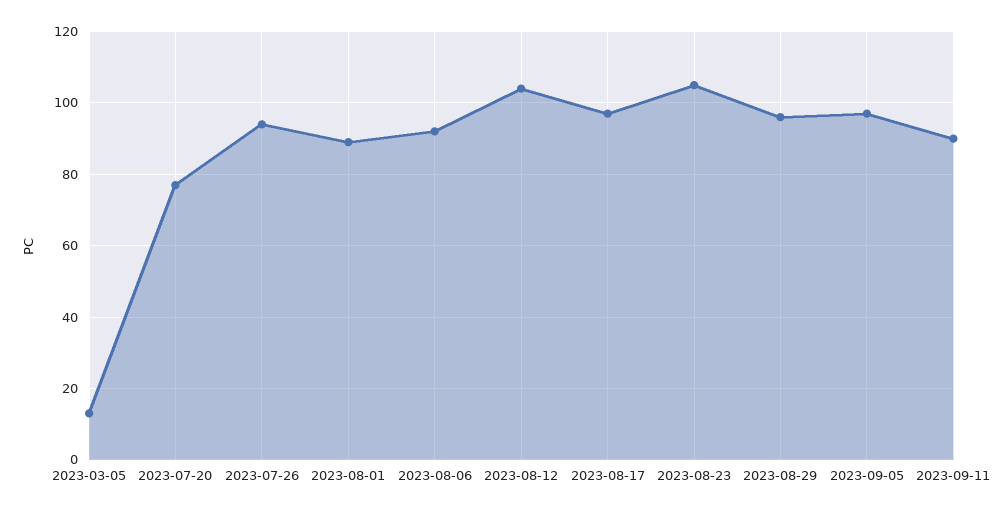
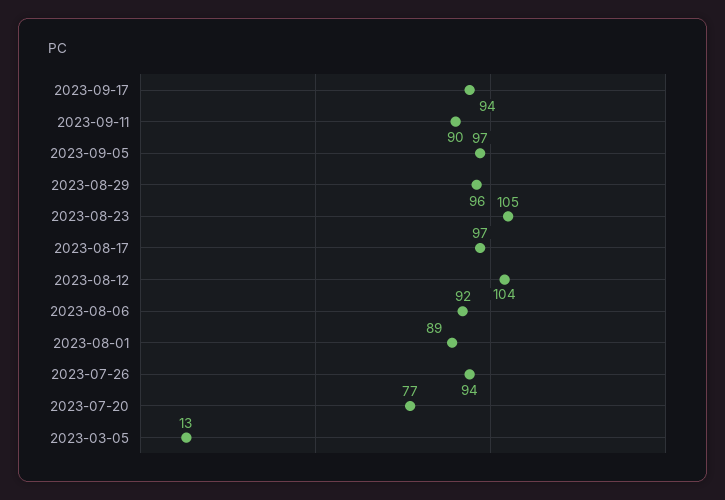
2023-09-17: none -> 94

